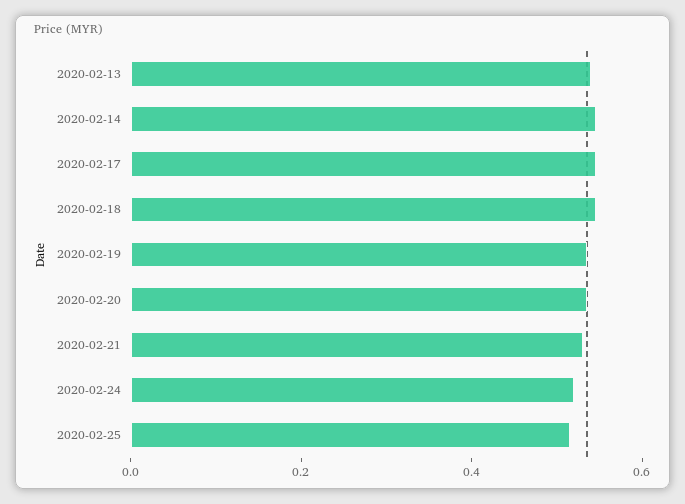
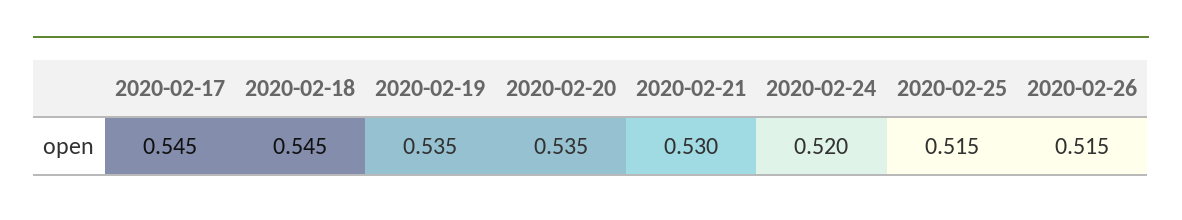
2020-02-13: 0.55 -> none
2020-02-14: 0.55 -> none
2020-02-26: none -> 0.515

